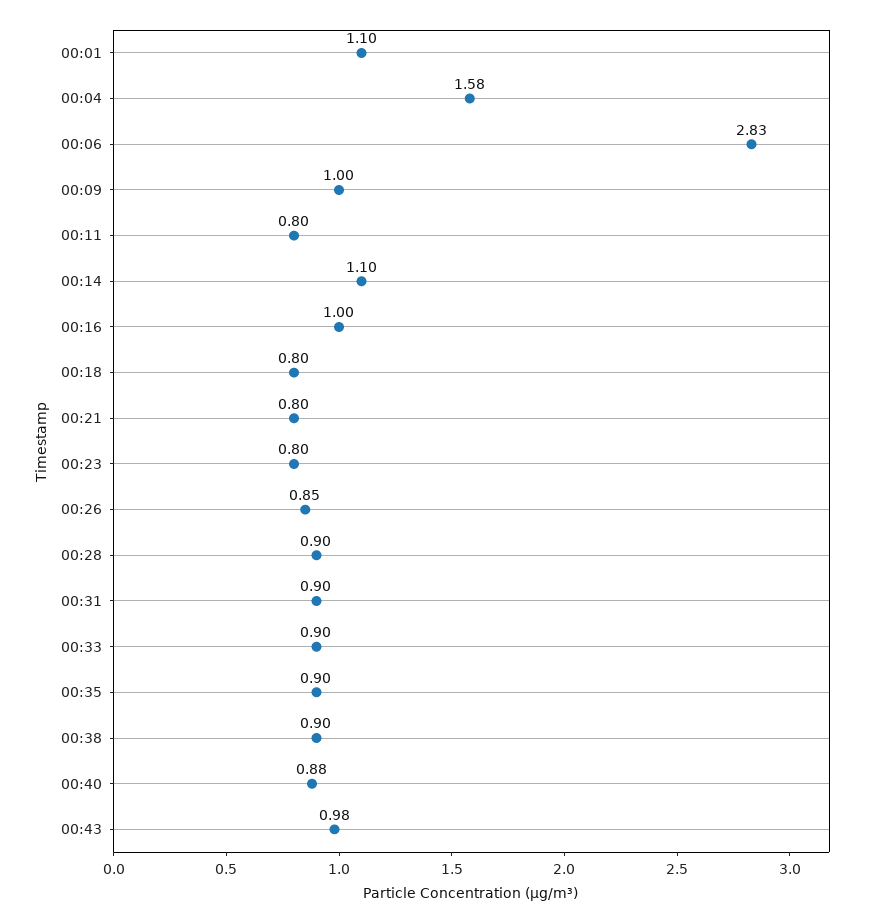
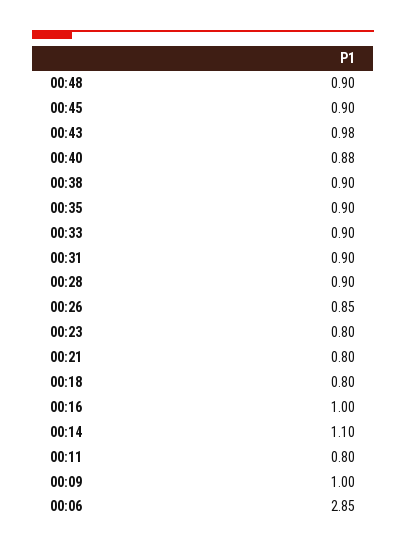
00:01: 1.1 -> none
00:04: 1.58 -> none
00:06: 2.83 -> 2.85
00:48: none -> 0.9
00:45: none -> 0.9

